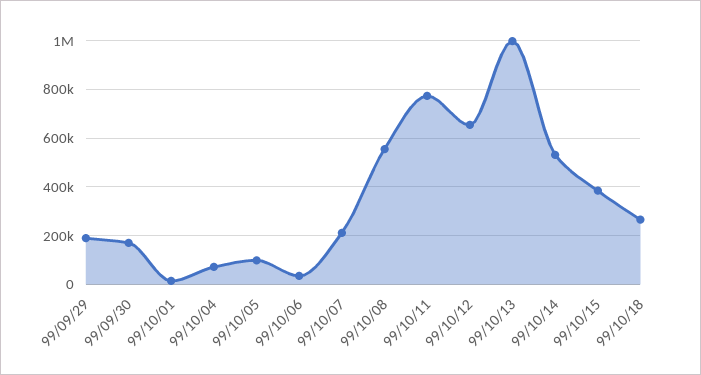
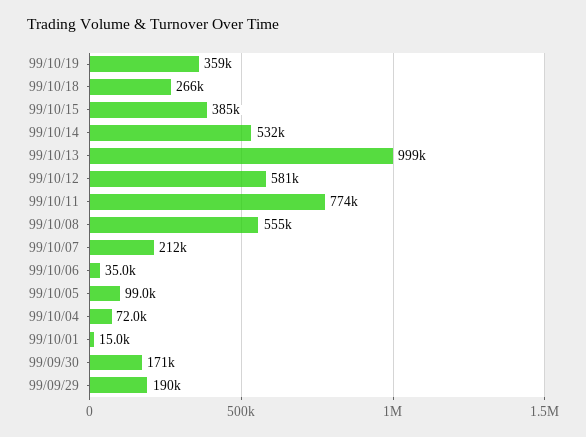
99/10/12: 650000 -> 581000
99/10/19: none -> 359000

